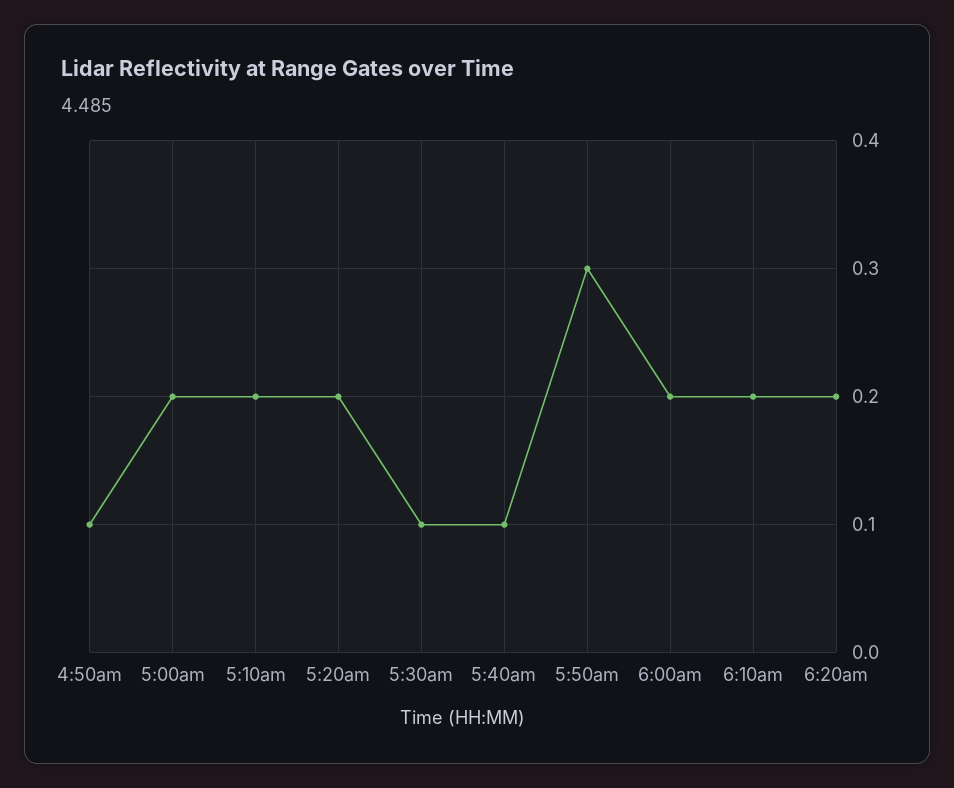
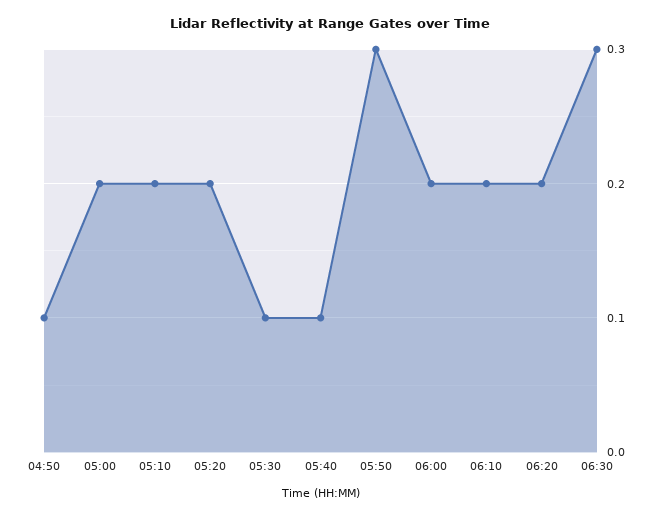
06:30: none -> 0.3

